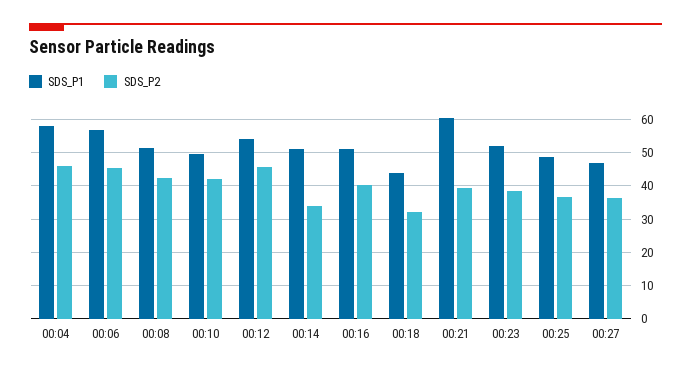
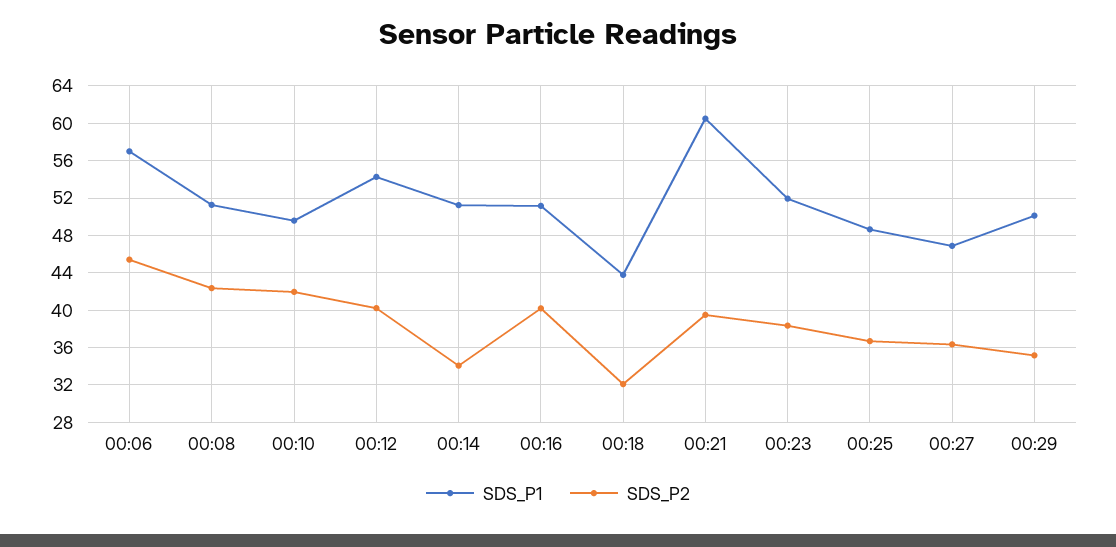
SDS_P1, 00:04: 58 -> none
SDS_P2, 00:04: 46 -> none
SDS_P2, 00:12: 46 -> 40
SDS_P1, 00:29: none -> 50
SDS_P2, 00:29: none -> 35

